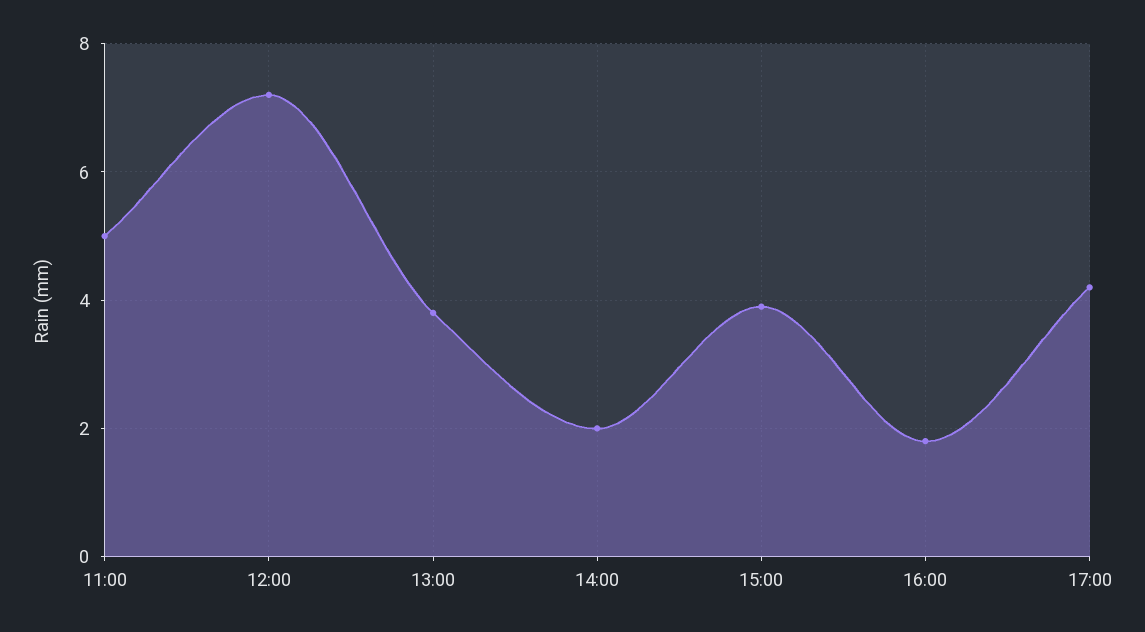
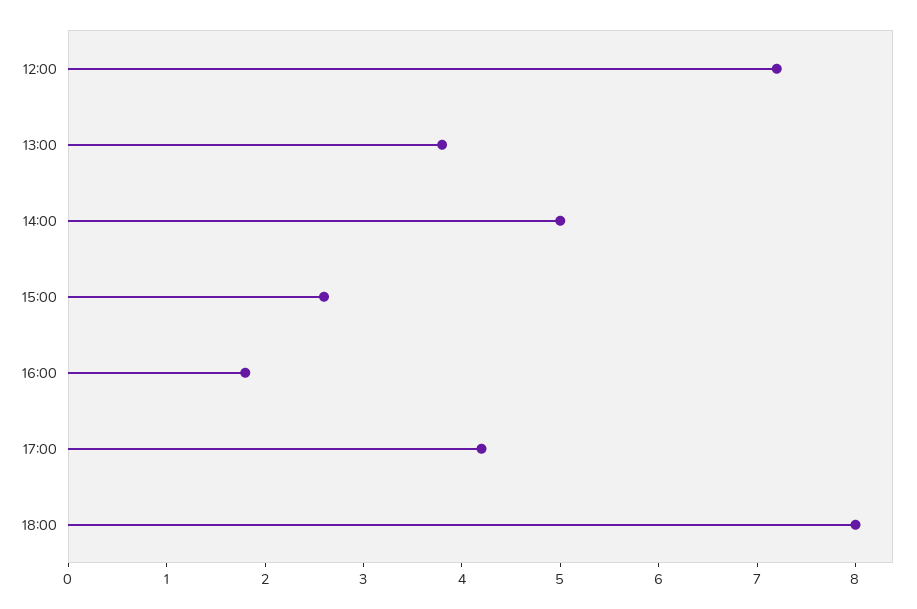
11:00: 5 -> none
14:00: 2 -> 5
15:00: 4 -> 2.6
18:00: none -> 8

